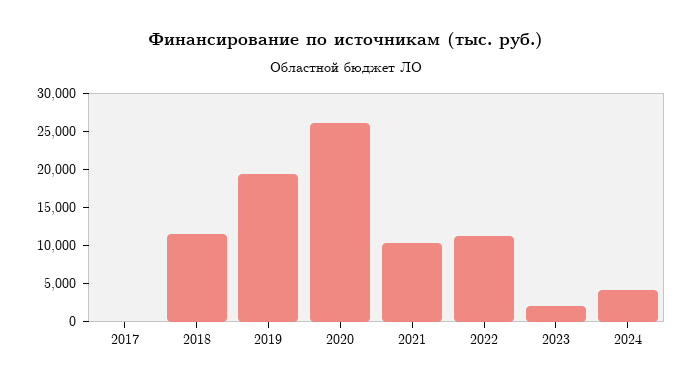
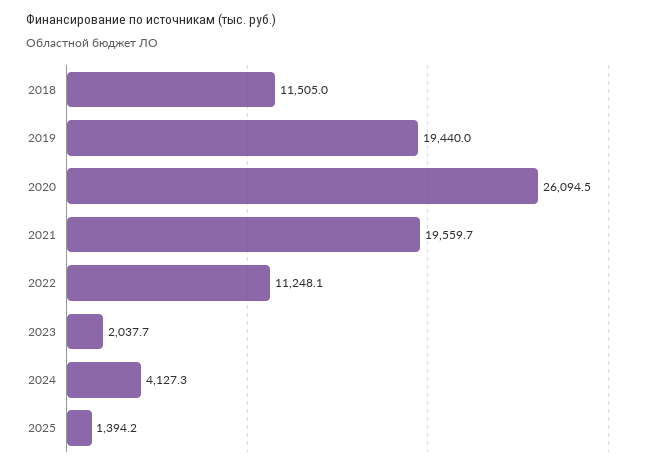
2017: 0 -> none
2021: 10000 -> 19559.7
2025: none -> 1394.2

